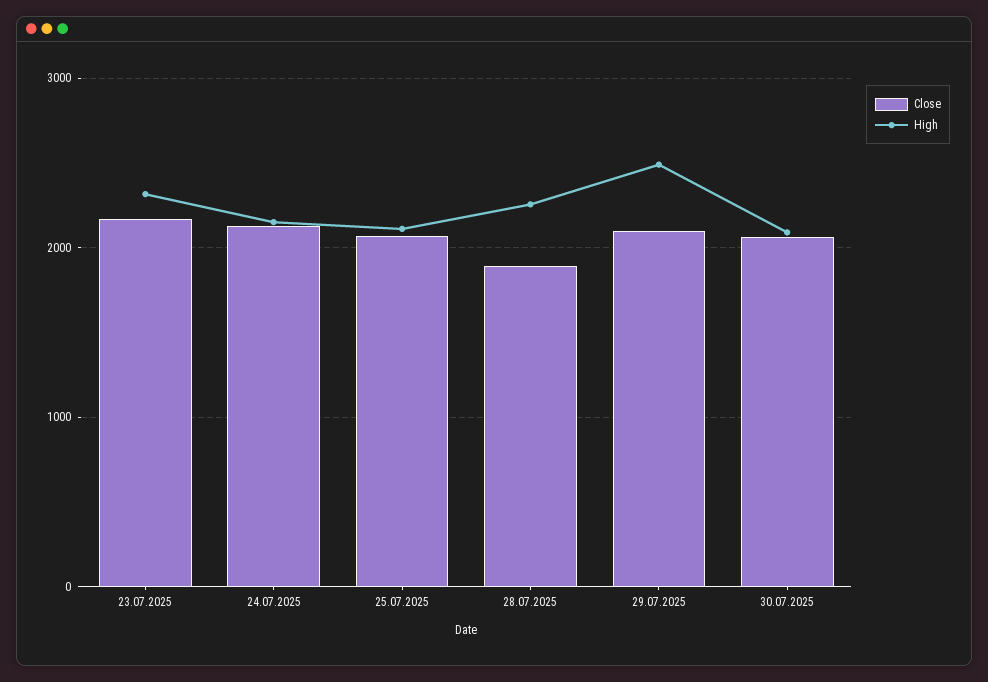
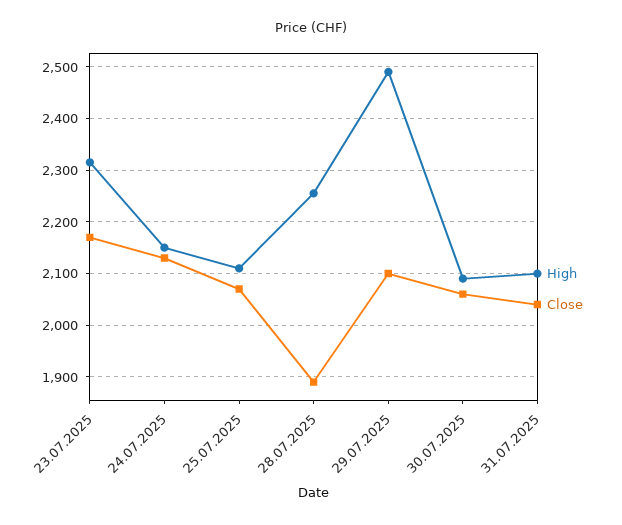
High, 31.07.2025: none -> 2100
Close, 31.07.2025: none -> 2040

